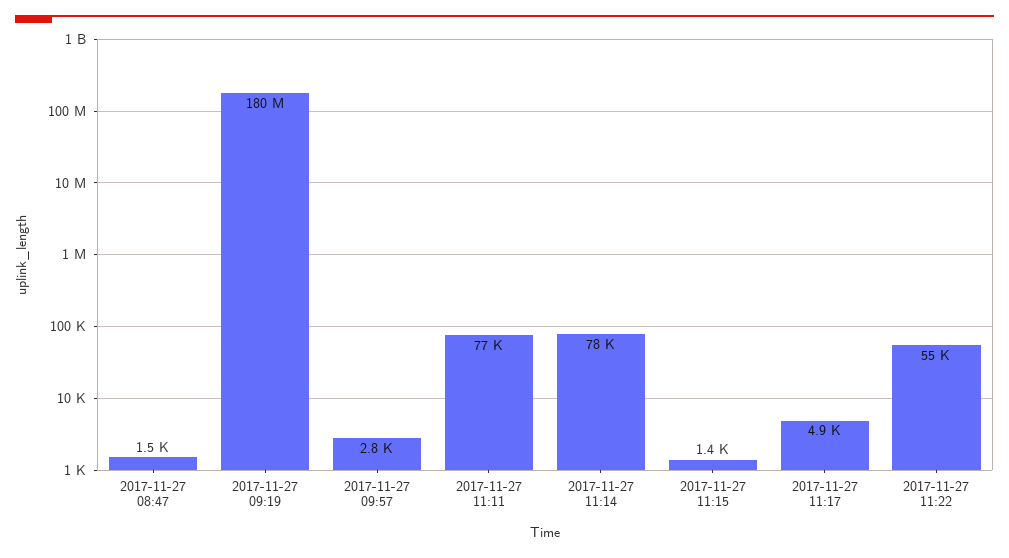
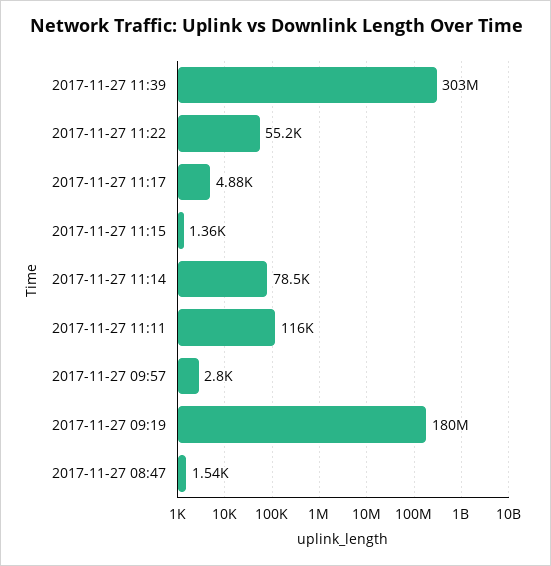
2017-11-27 11:11: 77000 -> 116000
2017-11-27 11:39: none -> 303000000

